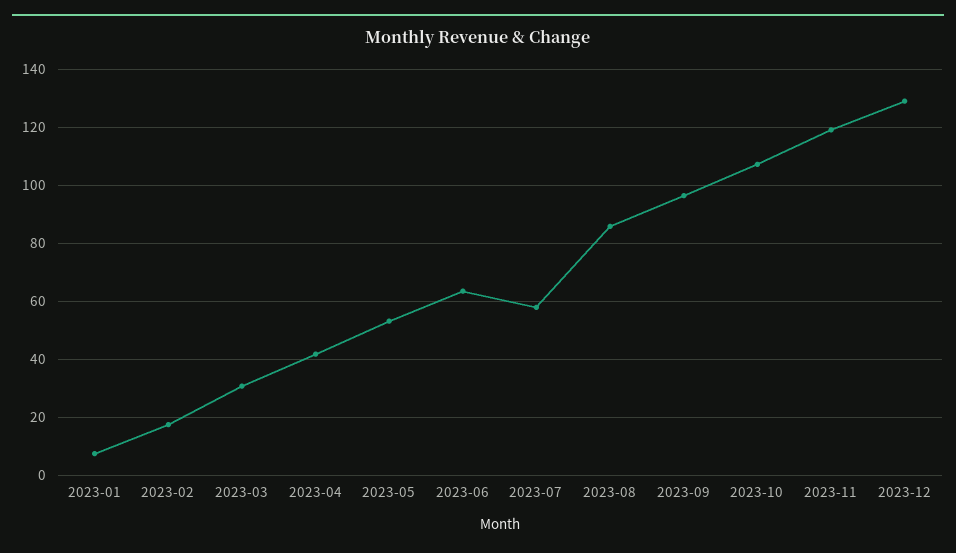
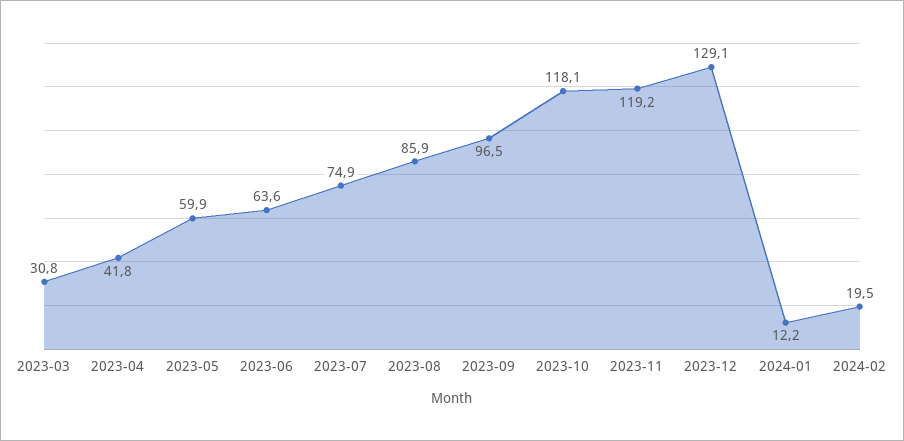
2023-01: 7.5 -> none
2023-02: 17.5 -> none
2023-05: 52.5 -> 59.9
2023-07: 57.5 -> 74.9
2023-10: 107.5 -> 118.1
2024-01: none -> 12.2
2024-02: none -> 19.5

